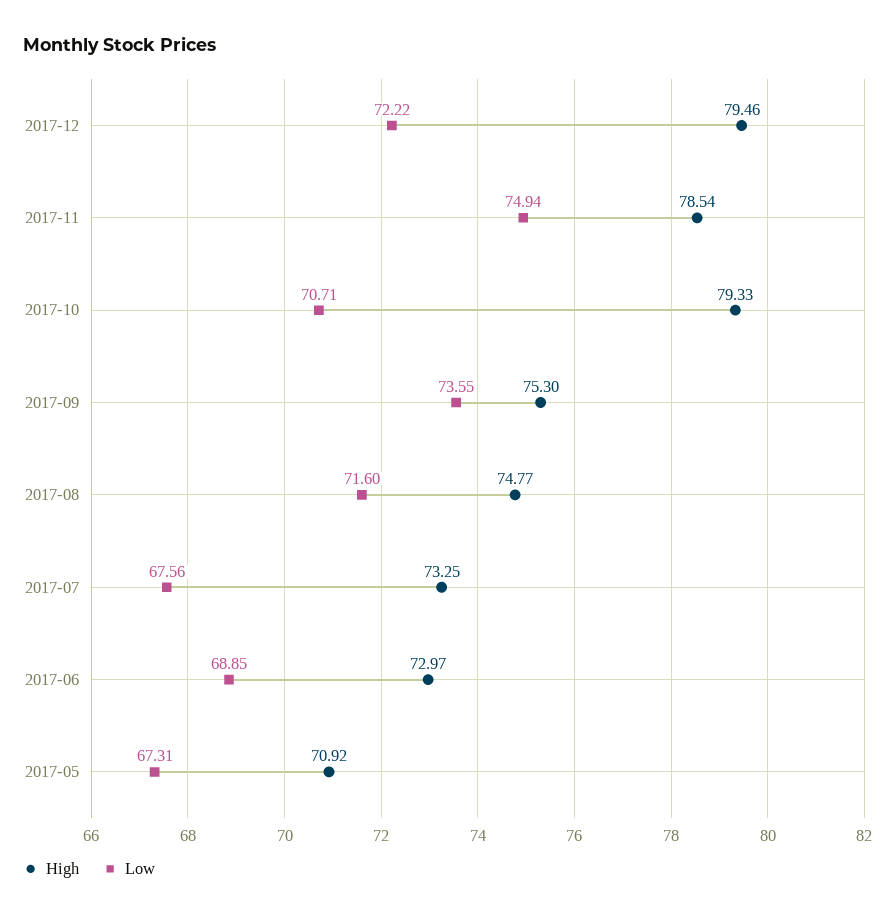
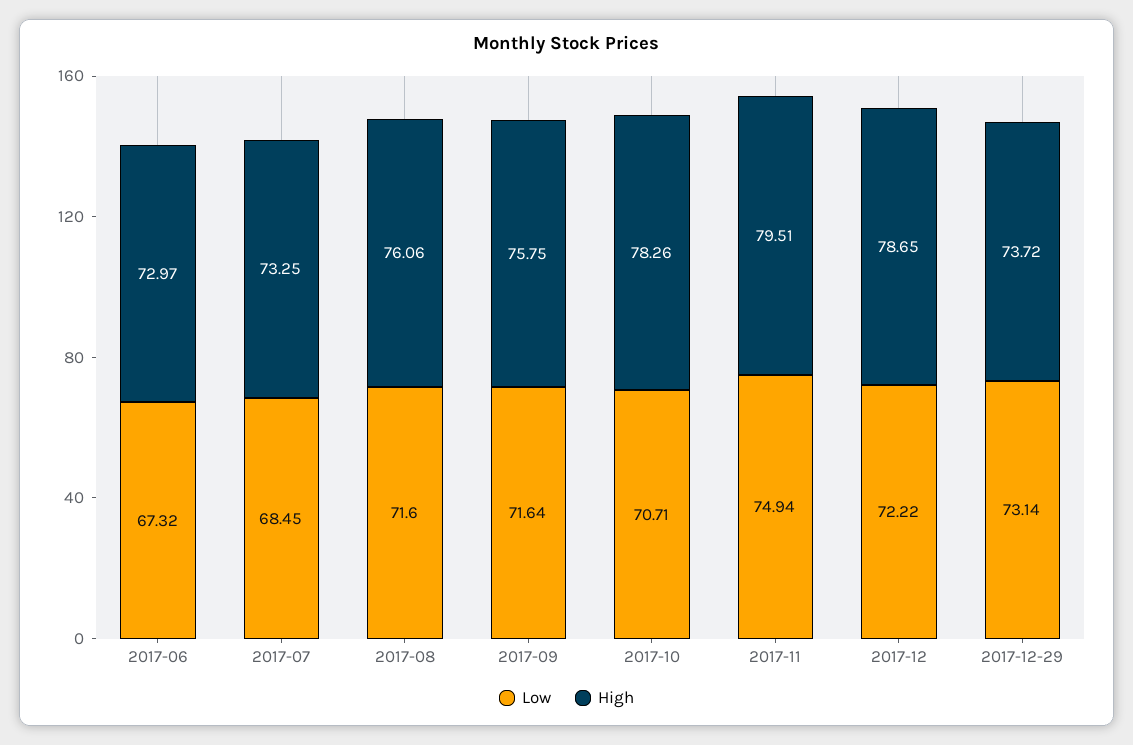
High, 2017-12: 79.46 -> 78.65
High, 2017-11: 78.54 -> 79.51
High, 2017-10: 79.33 -> 78.26
High, 2017-09: 75.3 -> 75.75
Low, 2017-09: 73.55 -> 71.64
High, 2017-08: 74.77 -> 76.06
Low, 2017-07: 67.56 -> 68.45
Low, 2017-06: 68.85 -> 67.32
High, 2017-05: 70.92 -> none
Low, 2017-05: 67.31 -> none
Low, 2017-12-29: none -> 73.14
High, 2017-12-29: none -> 73.72

